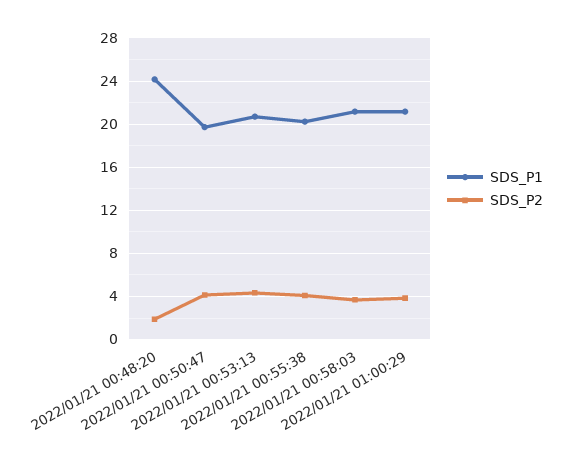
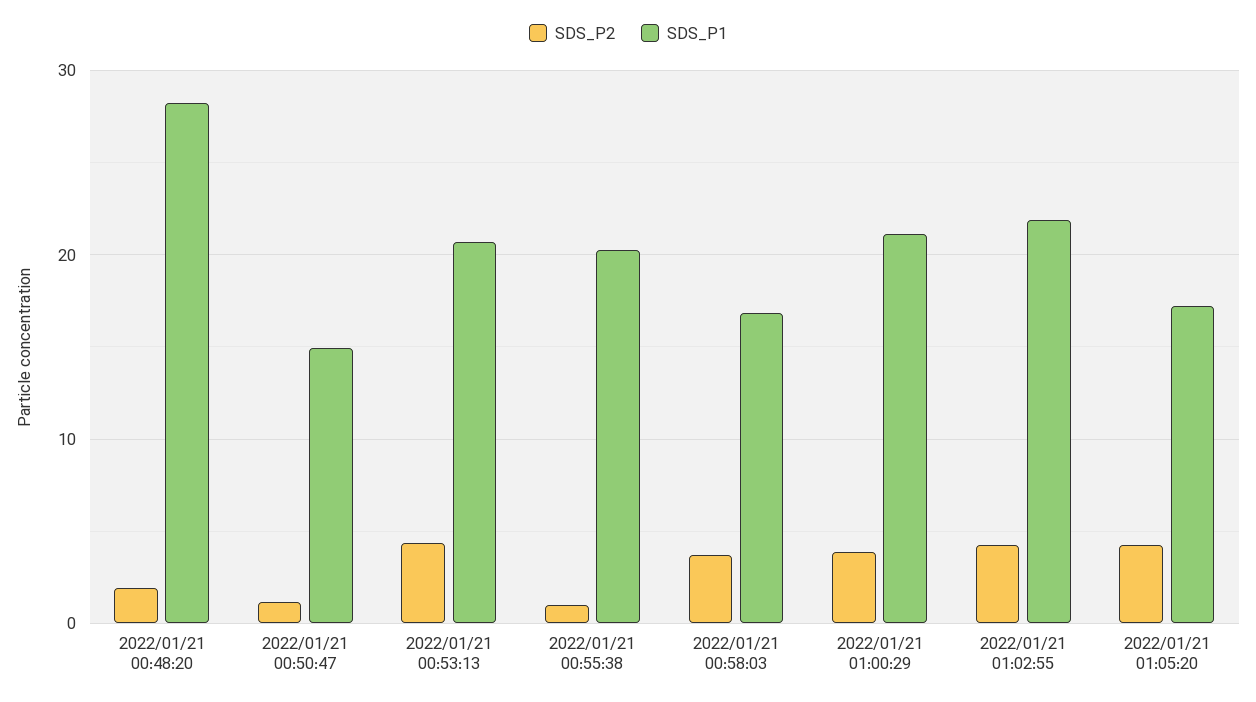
SDS_P1, 2022/01/21 00:48:20: 24 -> 28
SDS_P1, 2022/01/21 00:50:47: 20 -> 15
SDS_P2, 2022/01/21 00:50:47: 4 -> 1
SDS_P2, 2022/01/21 00:55:38: 4 -> 1
SDS_P1, 2022/01/21 00:58:03: 21 -> 17
SDS_P2, 2022/01/21 01:02:55: none -> 4
SDS_P1, 2022/01/21 01:02:55: none -> 22
SDS_P2, 2022/01/21 01:05:20: none -> 4
SDS_P1, 2022/01/21 01:05:20: none -> 17

